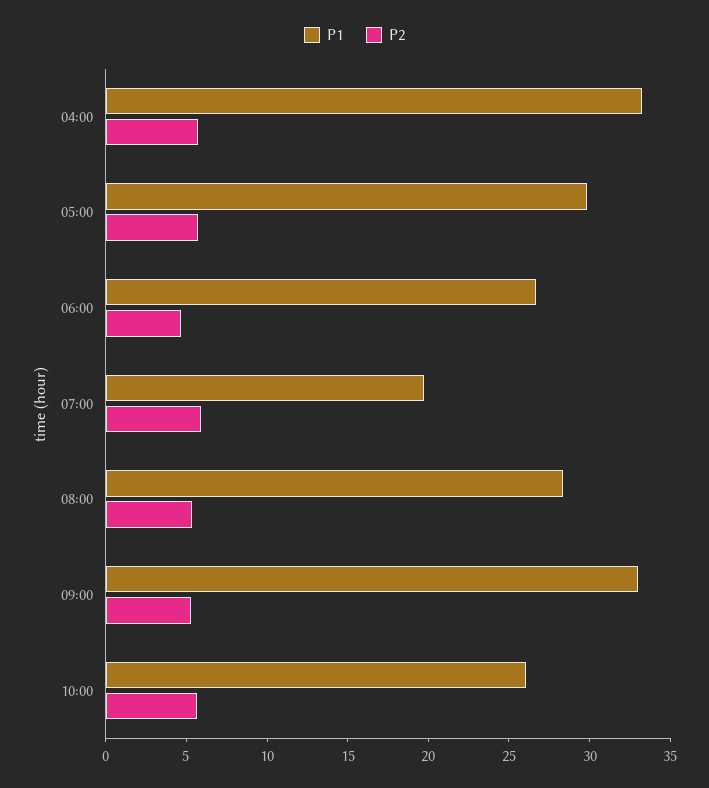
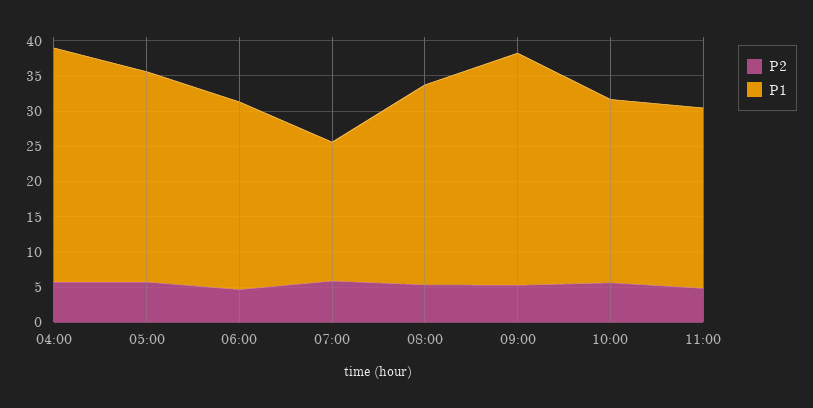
P2, 11:00: none -> 5
P1, 11:00: none -> 25

